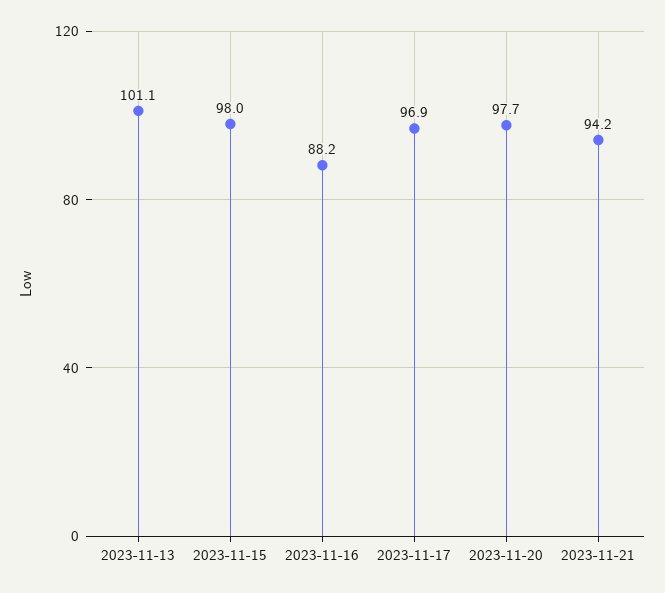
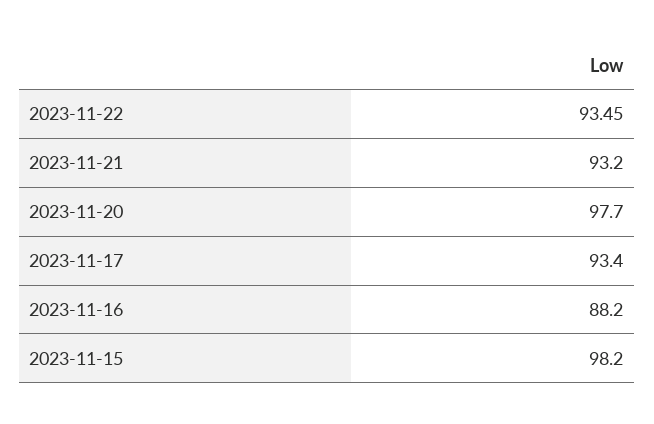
2023-11-13: 101.1 -> none
2023-11-15: 98 -> 98.2
2023-11-17: 96.9 -> 93.4
2023-11-21: 94.2 -> 93.2
2023-11-22: none -> 93.45

